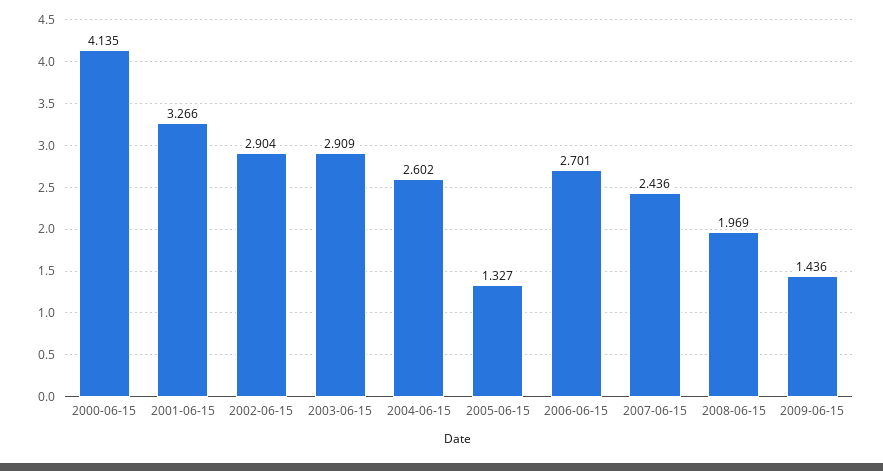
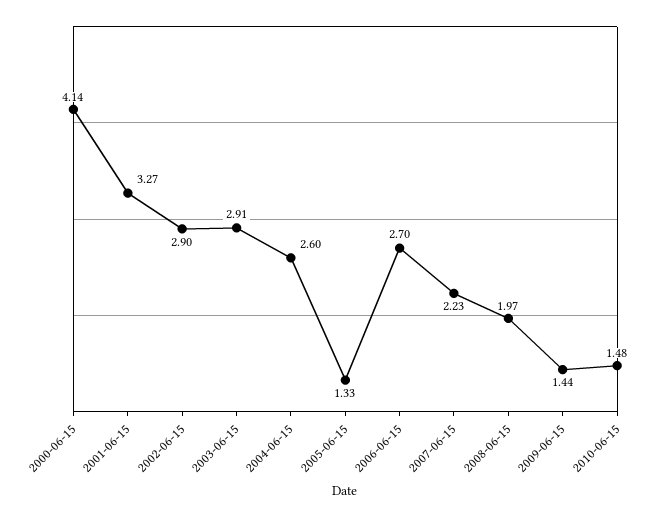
2007-06-15: 2.436 -> 2.23
2010-06-15: none -> 1.48

